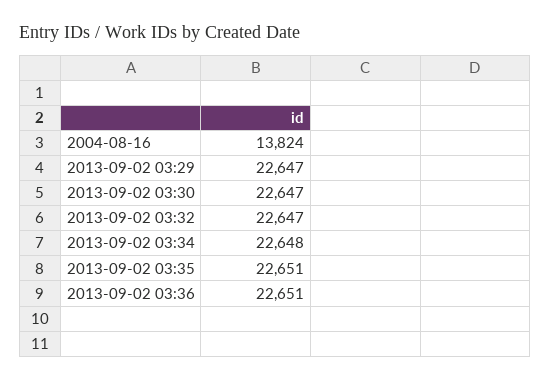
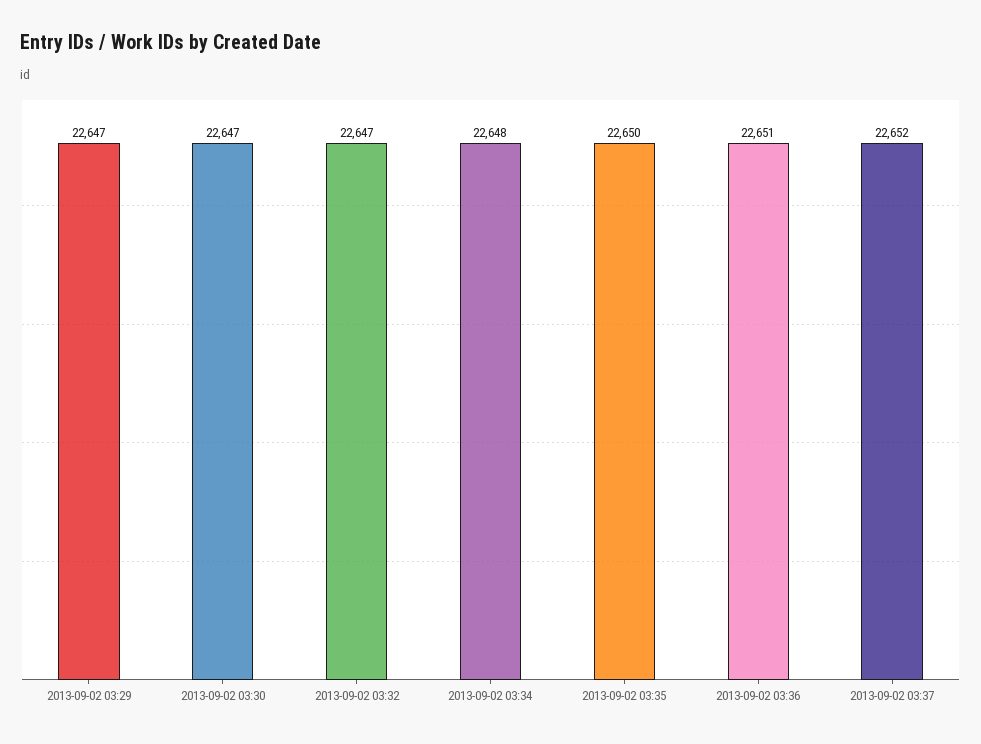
2004-08-16: 13824 -> none
2013-09-02 03:35: 22651 -> 22650
2013-09-02 03:37: none -> 22652

